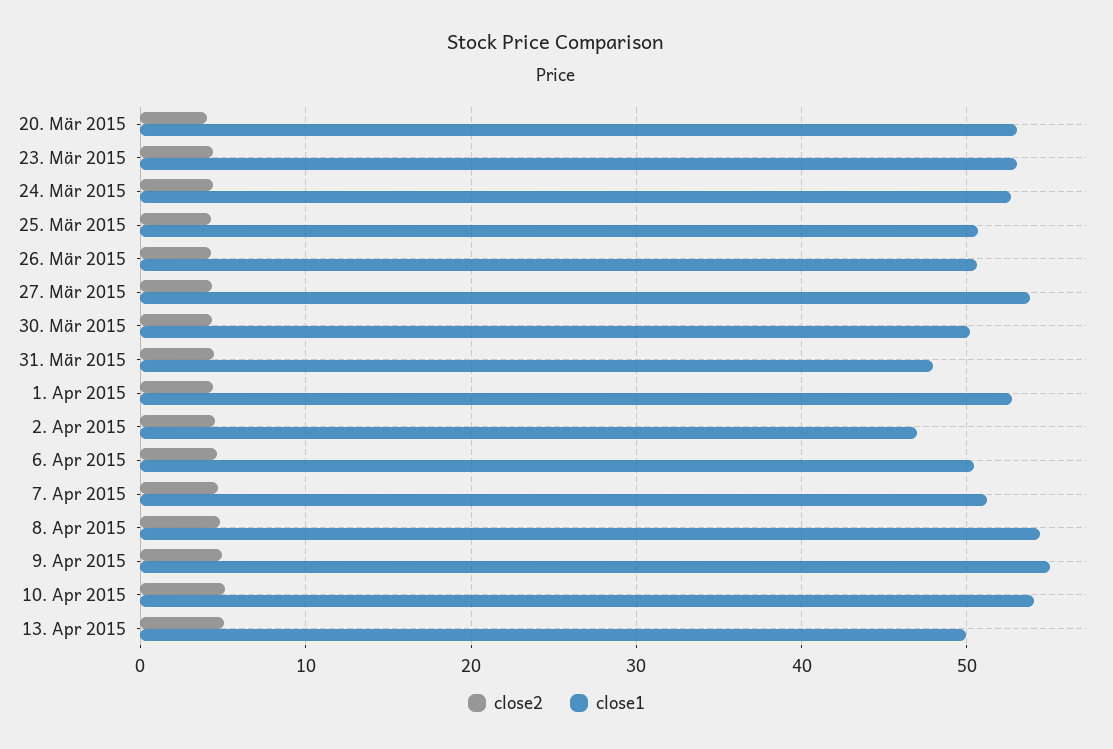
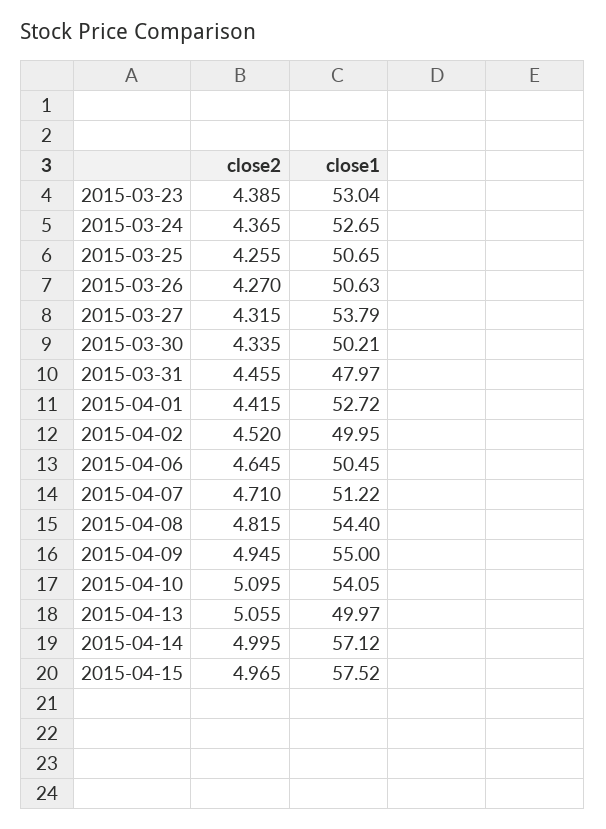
close2, 20. Mär 2015: 4 -> none
close1, 20. Mär 2015: 53 -> none
close1, 2. Apr 2015: 47 -> 49.95
close2, 2015-04-14: none -> 4.995
close1, 2015-04-14: none -> 57.12
close2, 2015-04-15: none -> 4.965
close1, 2015-04-15: none -> 57.52

